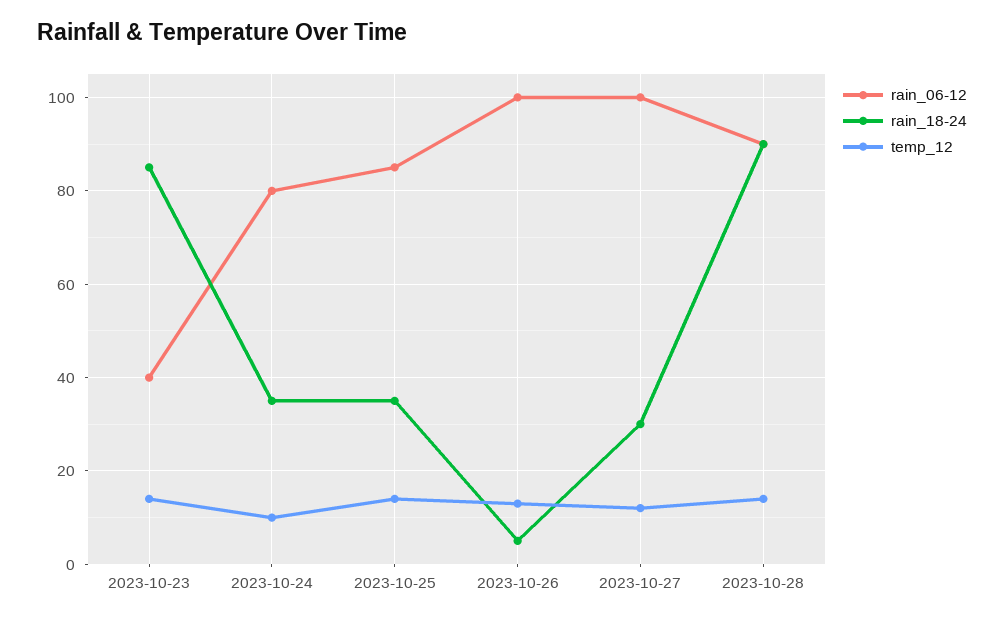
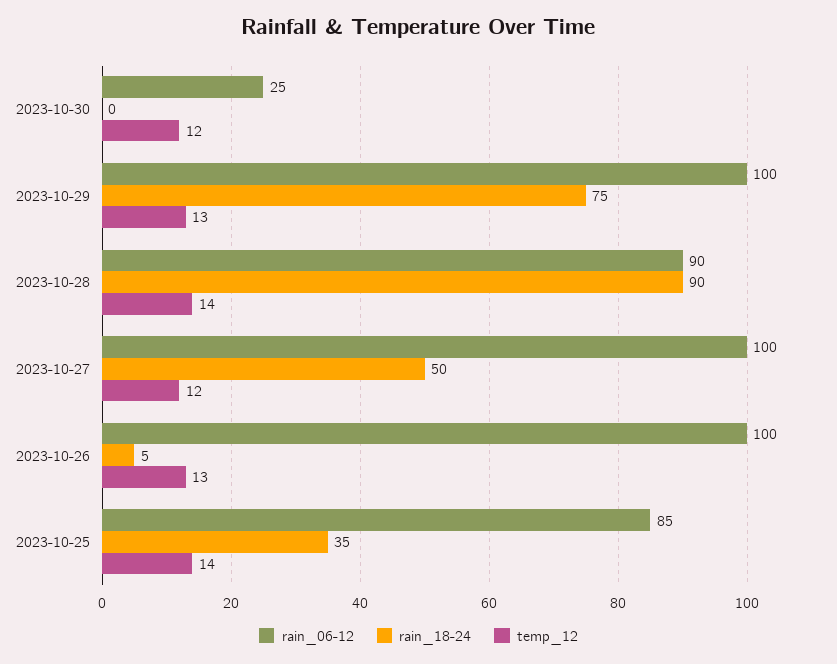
rain_06-12, 2023-10-23: 40 -> none
rain_18-24, 2023-10-23: 85 -> none
temp_12, 2023-10-23: 15 -> none
rain_06-12, 2023-10-24: 80 -> none
rain_18-24, 2023-10-24: 35 -> none
temp_12, 2023-10-24: 10 -> none
rain_18-24, 2023-10-27: 30 -> 50
rain_06-12, 2023-10-30: none -> 25
rain_18-24, 2023-10-30: none -> 0
temp_12, 2023-10-30: none -> 12
rain_06-12, 2023-10-29: none -> 100
rain_18-24, 2023-10-29: none -> 75
temp_12, 2023-10-29: none -> 13

